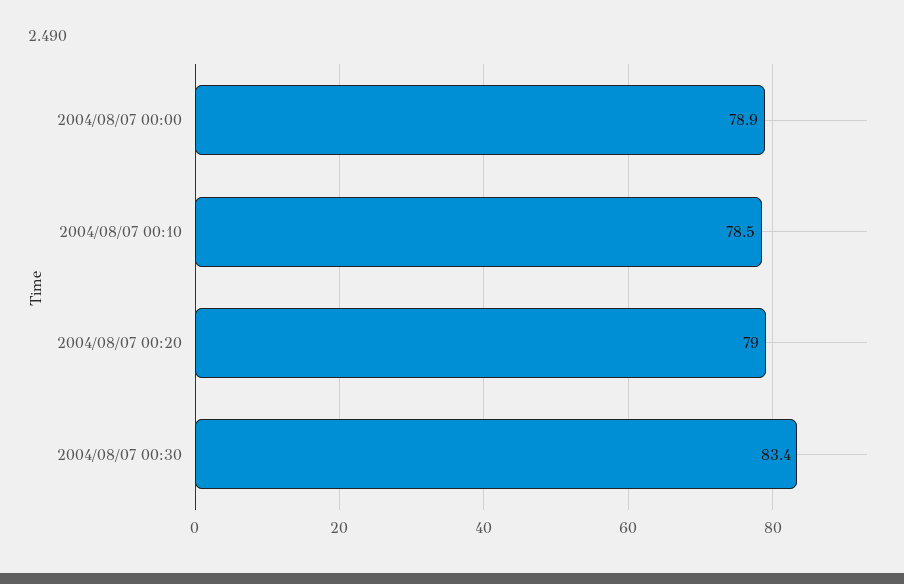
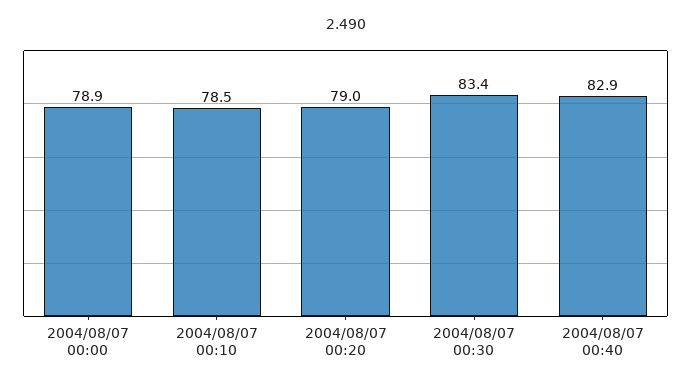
2004/08/07 00:40: none -> 82.9

